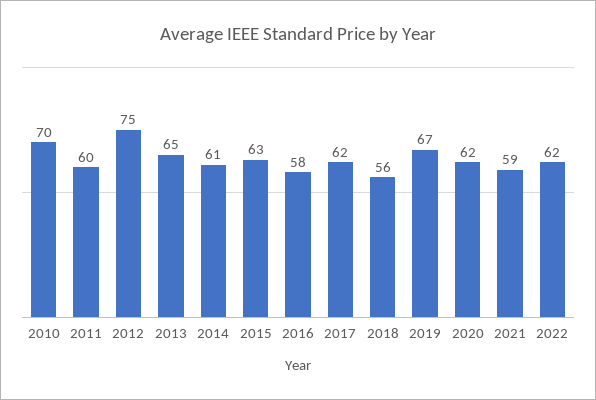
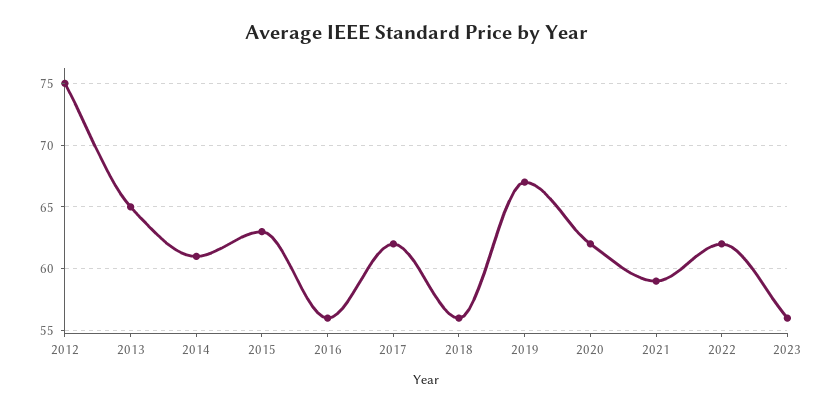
2010: 70 -> none
2011: 60 -> none
2016: 58 -> 56
2023: none -> 56

